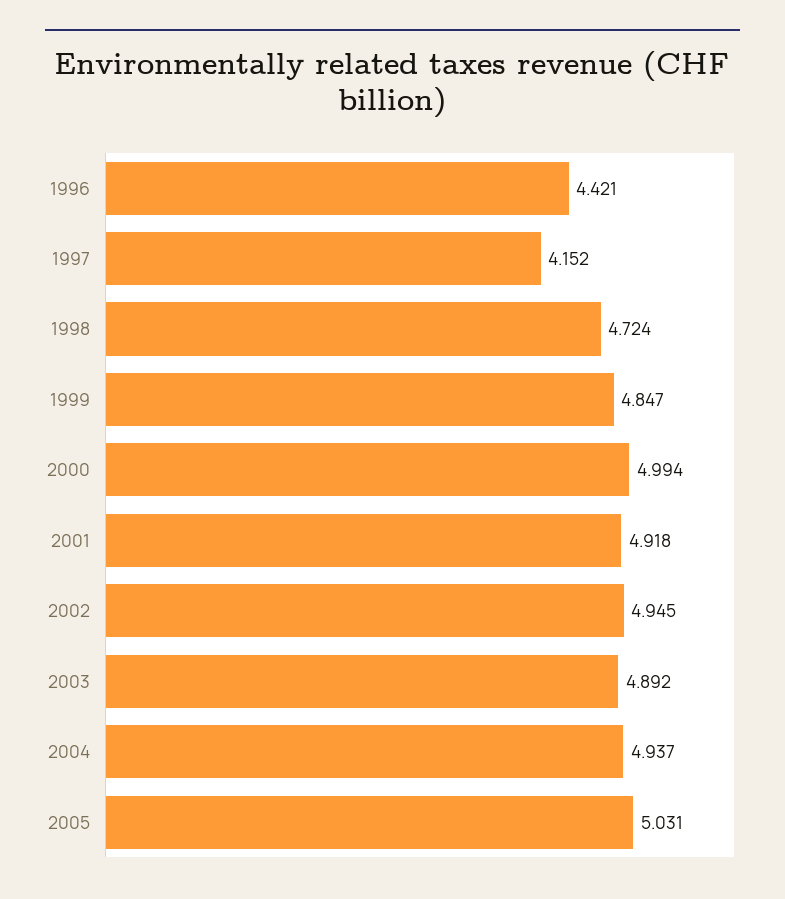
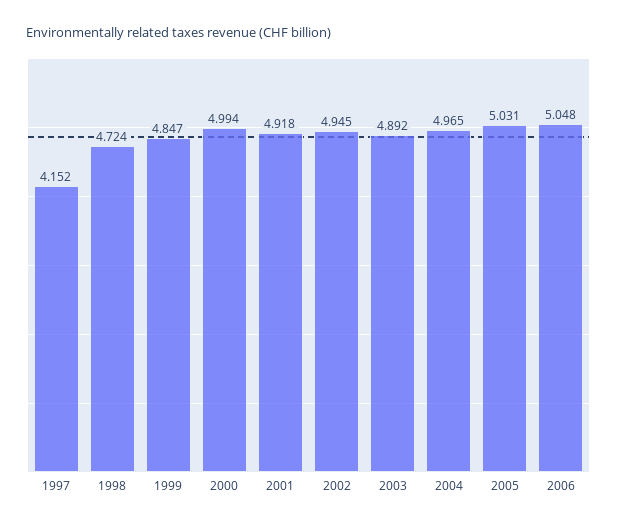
1996: 4.421 -> none
2004: 4.937 -> 4.965
2006: none -> 5.048

